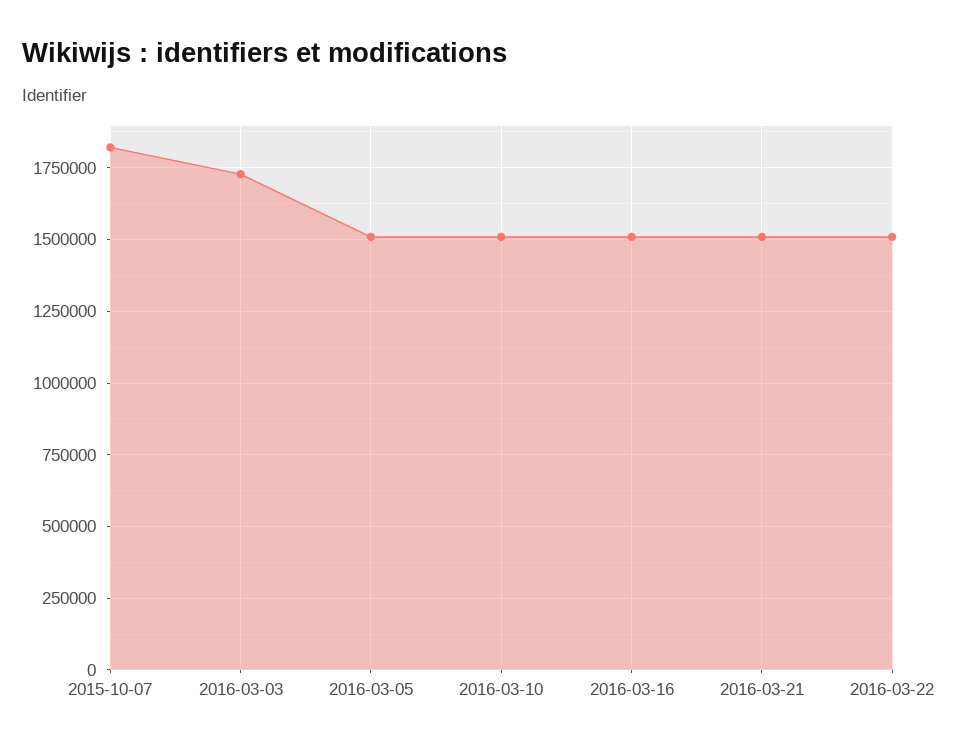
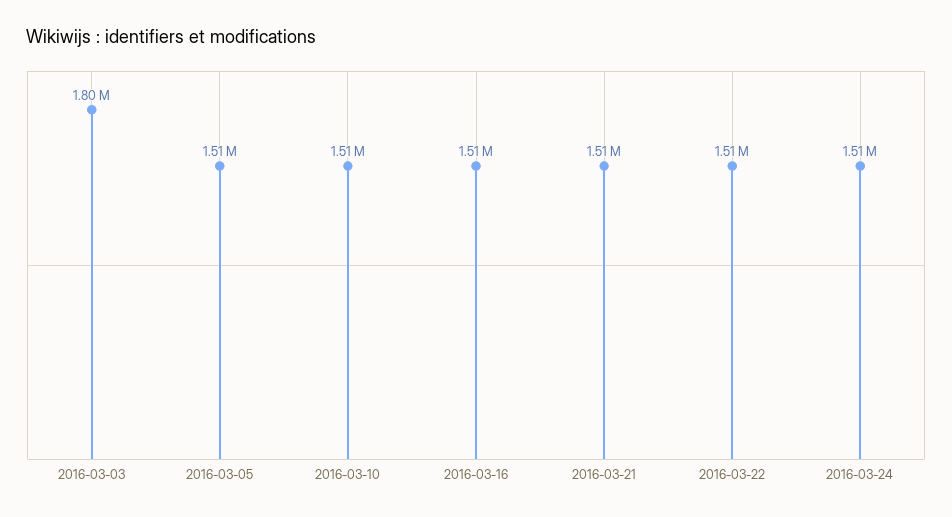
2015-10-07: 1825000 -> none
2016-03-03: 1725000 -> 1800000
2016-03-24: none -> 1510000

